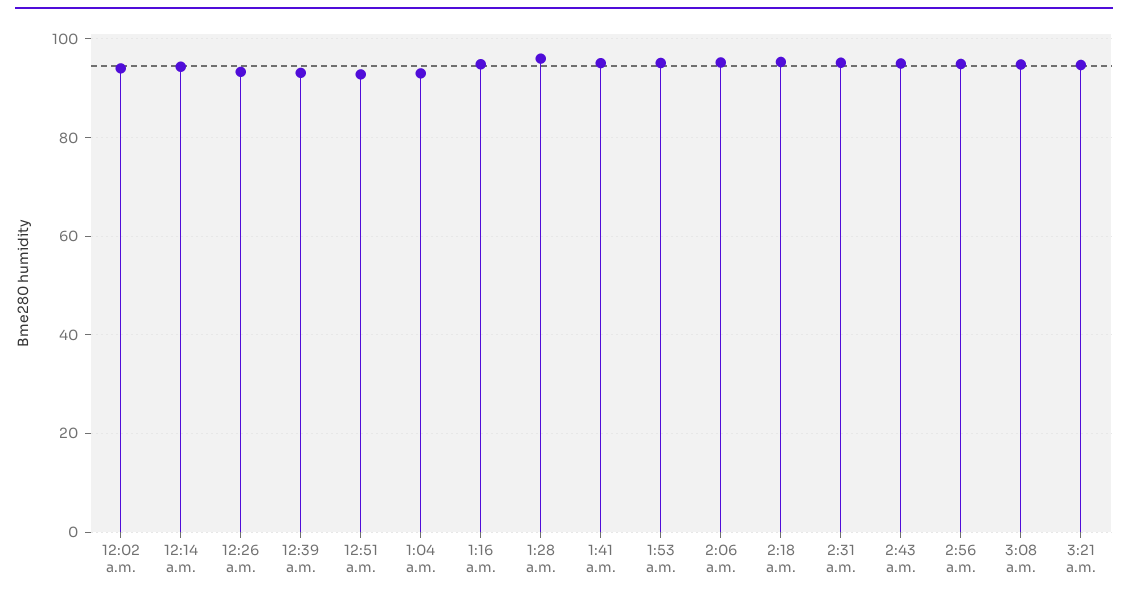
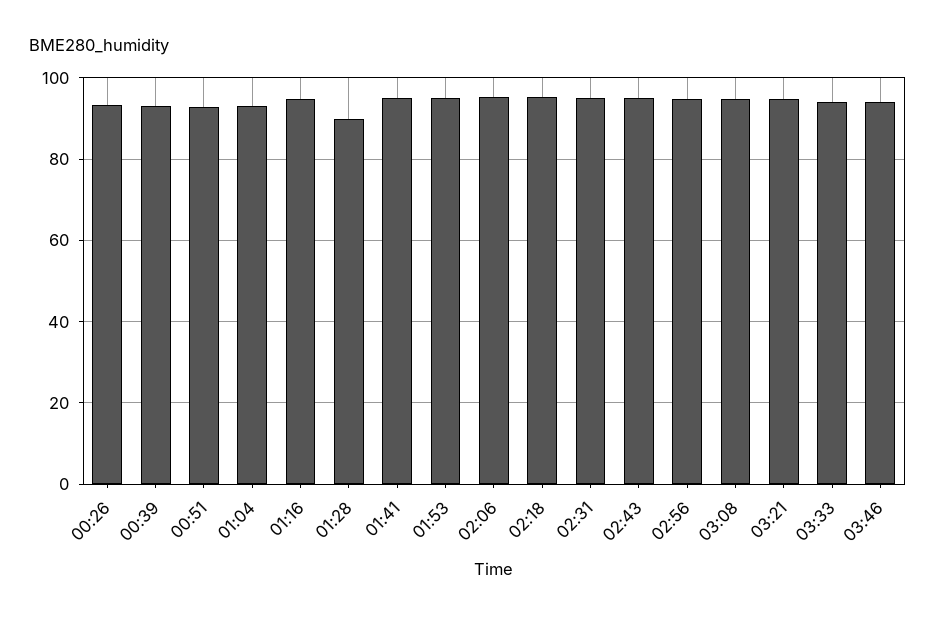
12:02 a.m.: 94 -> none
12:14 a.m.: 94 -> none
1:28 a.m.: 96 -> 90
03:33: none -> 94
03:46: none -> 94

